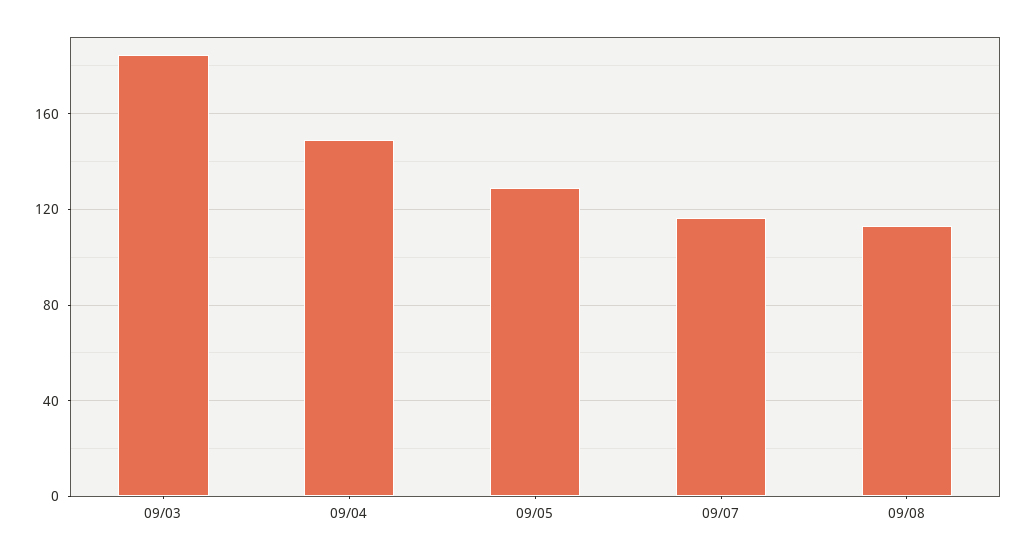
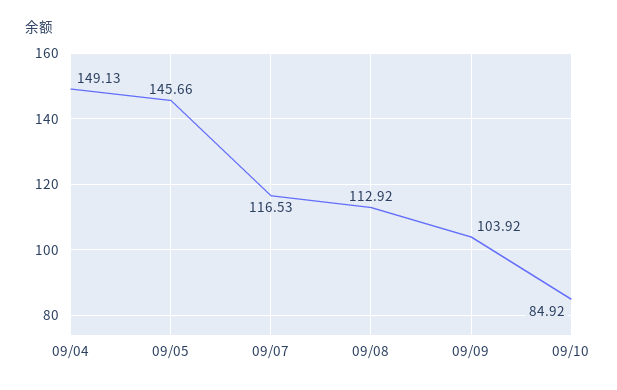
09/03: 185 -> none
09/05: 130 -> 145.66
09/09: none -> 103.92
09/10: none -> 84.92

